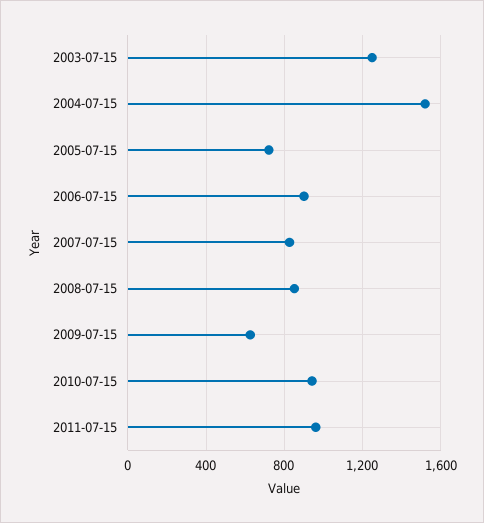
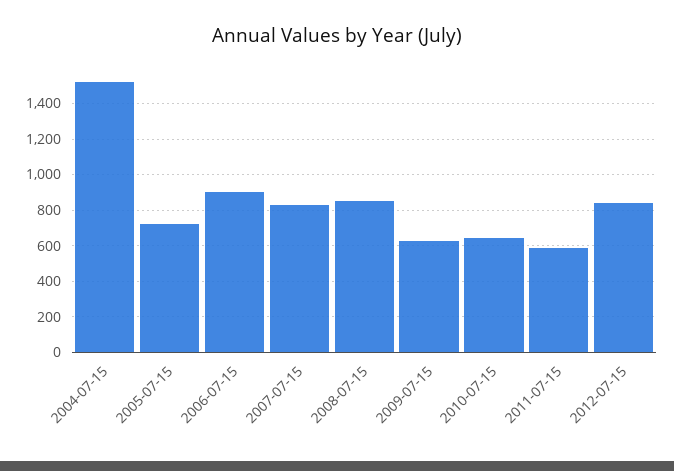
2003-07-15: 1250 -> none
2010-07-15: 950 -> 650
2011-07-15: 950 -> 600
2012-07-15: none -> 850

